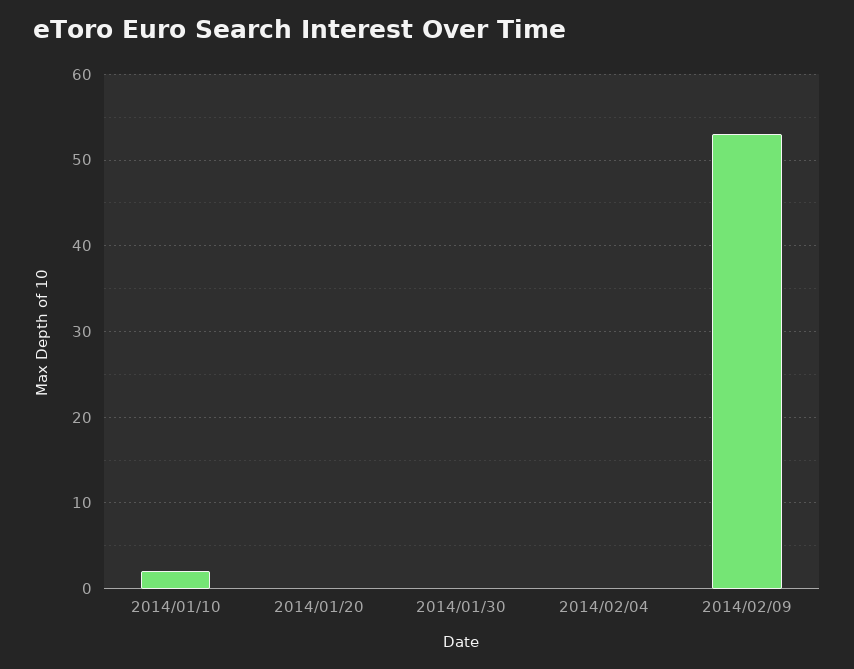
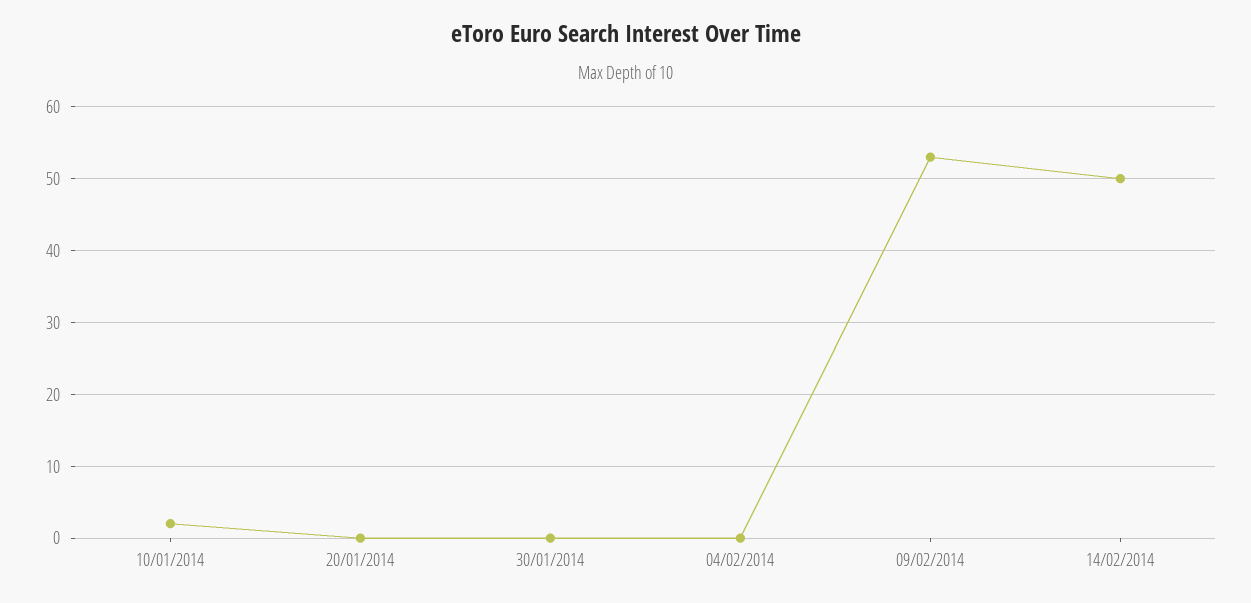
14/02/2014: none -> 50

